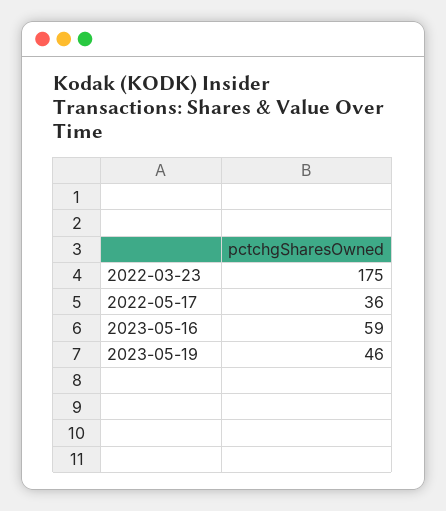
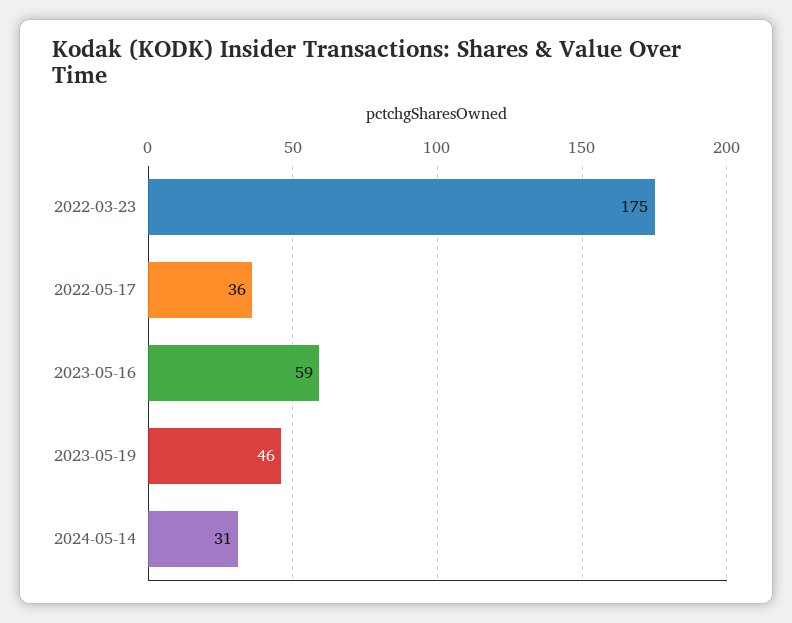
2024-05-14: none -> 31

